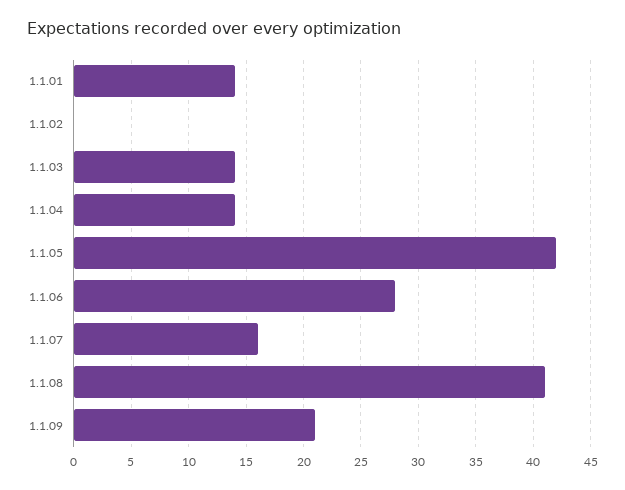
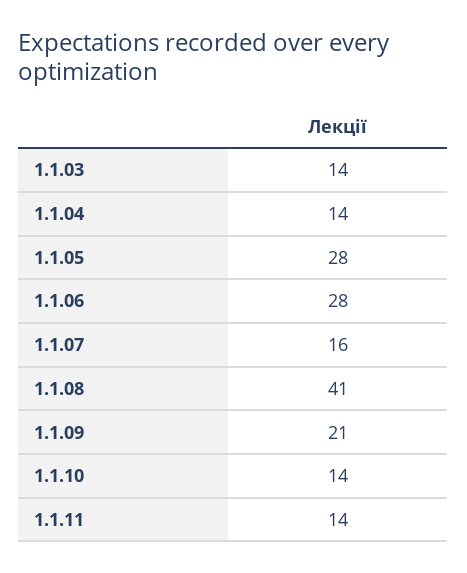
1.1.01: 14 -> none
1.1.02: 0 -> none
1.1.05: 42 -> 28
1.1.10: none -> 14
1.1.11: none -> 14

